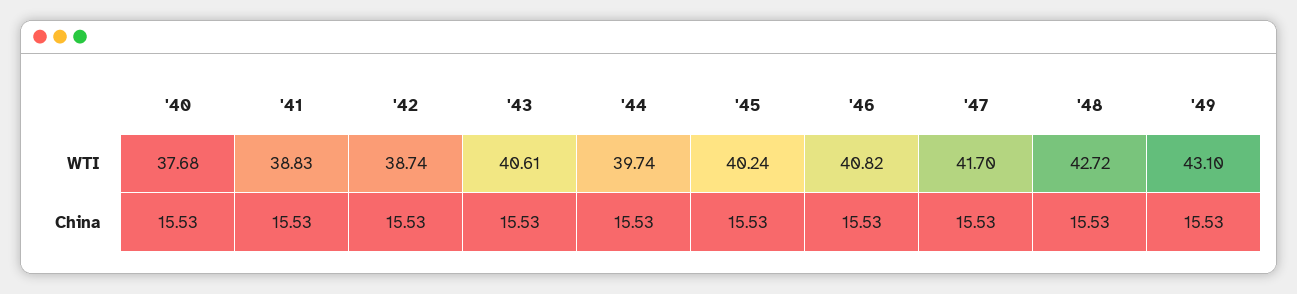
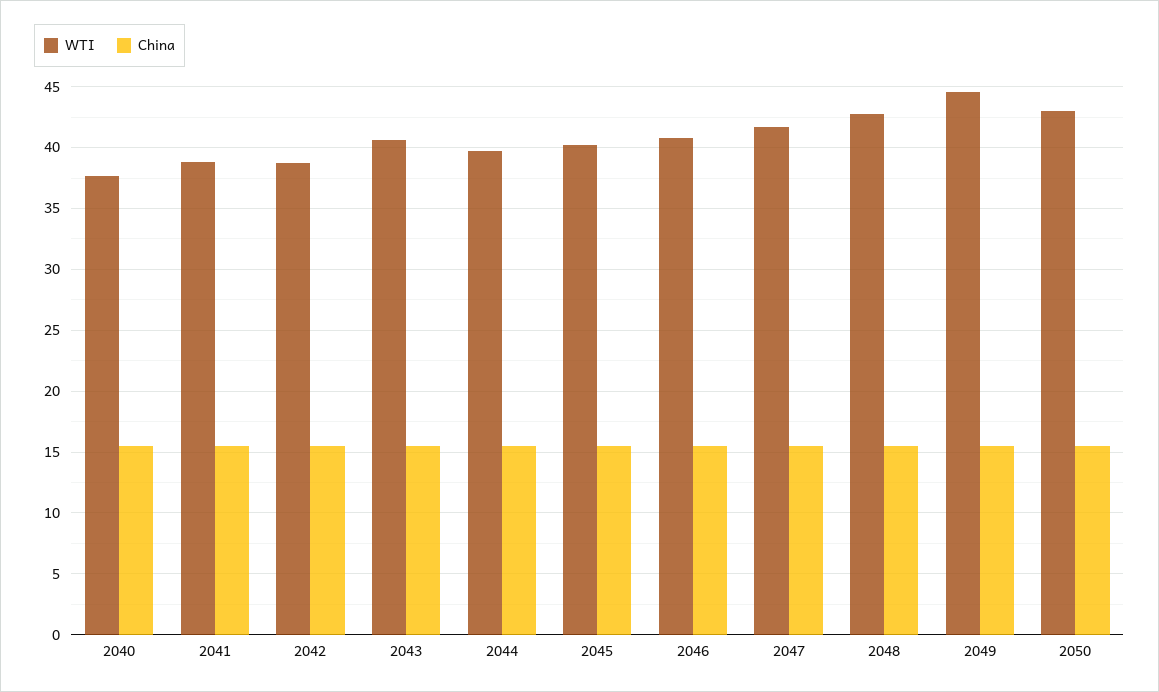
WTI, '49: 43.1 -> 44.5
WTI, 2050: none -> 43
China, 2050: none -> 15.5

